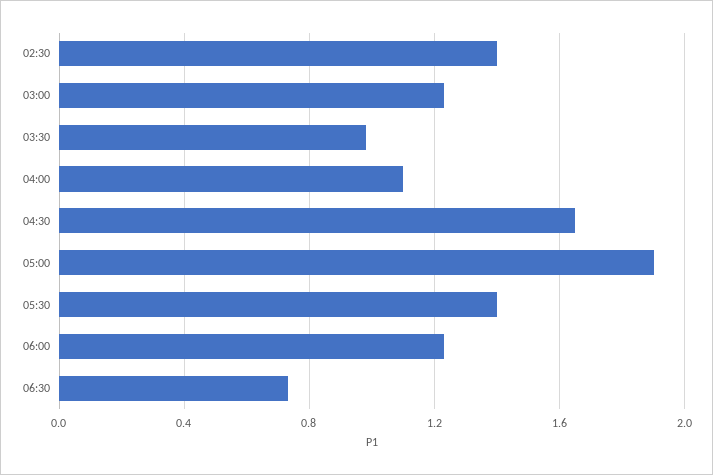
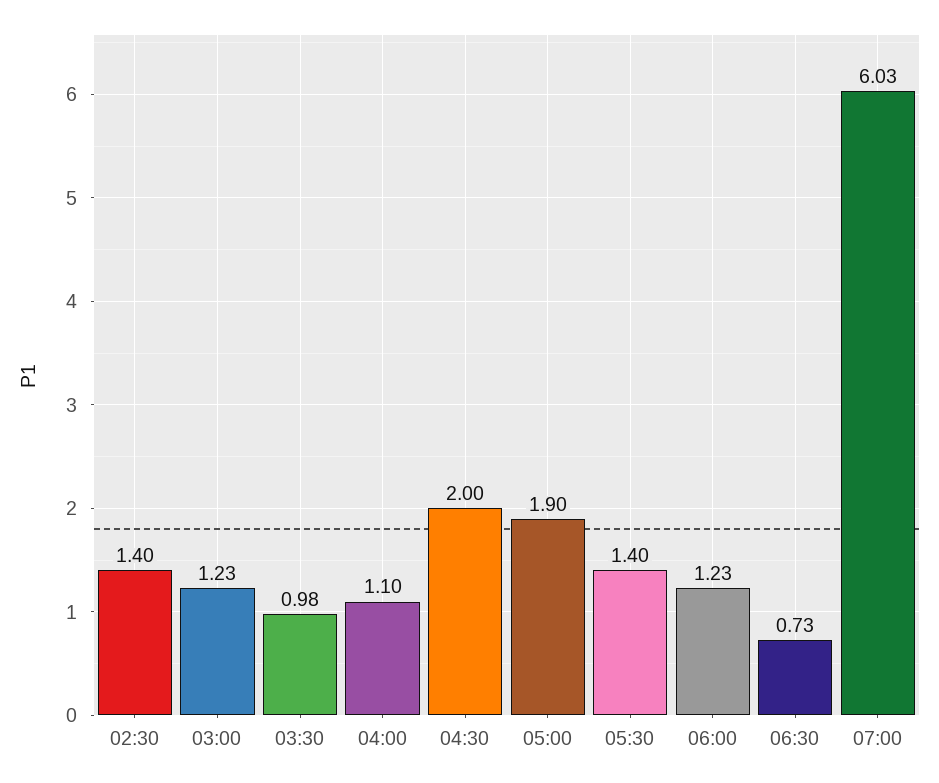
04:30: 1.65 -> 2
07:00: none -> 6.03

